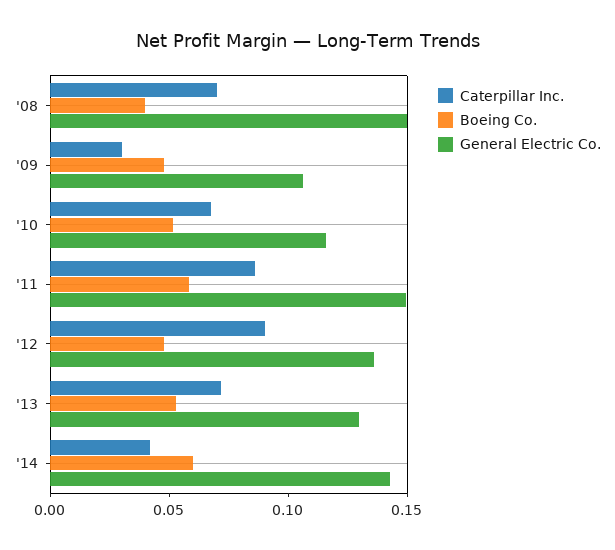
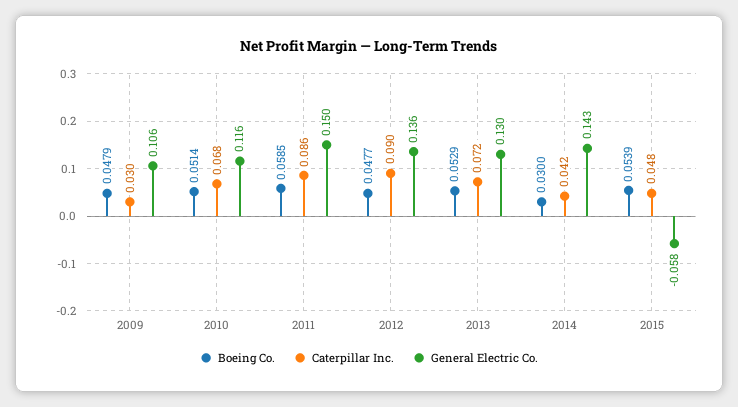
Caterpillar Inc., '08: 0.07 -> none
Boeing Co., '08: 0.04 -> none
General Electric Co., '08: 0.15 -> none
Boeing Co., '14: 0.06 -> 0.03
Boeing Co., 2015: none -> 0.0539
Caterpillar Inc., 2015: none -> 0.048
General Electric Co., 2015: none -> -0.058

